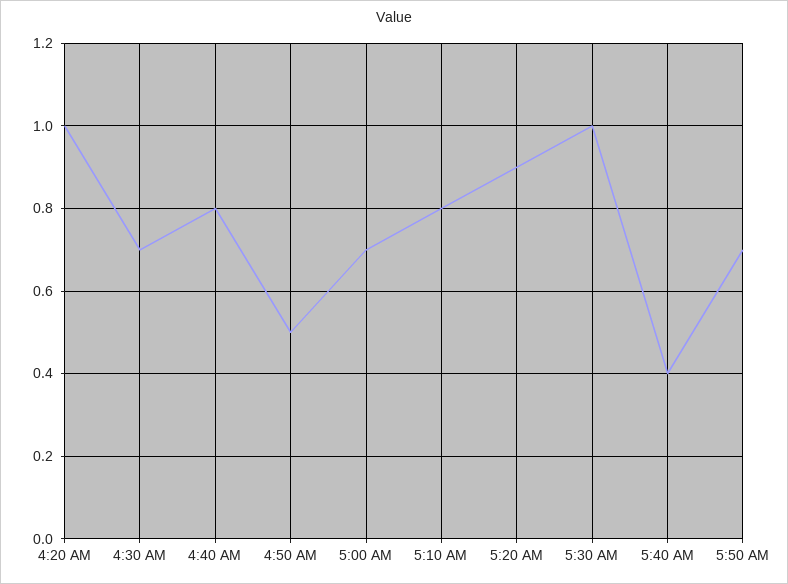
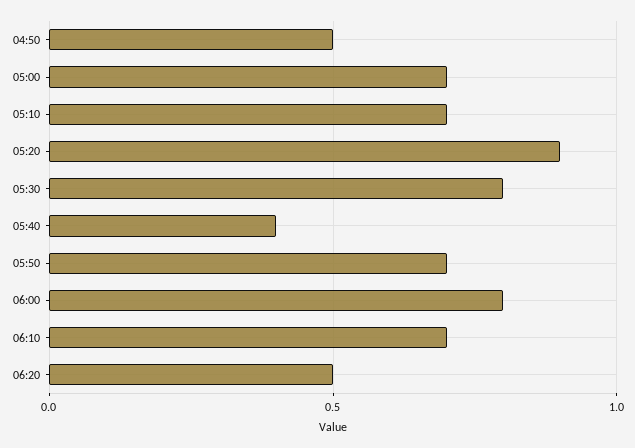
4:20 AM: 1 -> none
4:30 AM: 0.7 -> none
4:40 AM: 0.8 -> none
5:10 AM: 0.8 -> 0.7
5:30 AM: 1 -> 0.8
06:00: none -> 0.8
06:10: none -> 0.7
06:20: none -> 0.5

